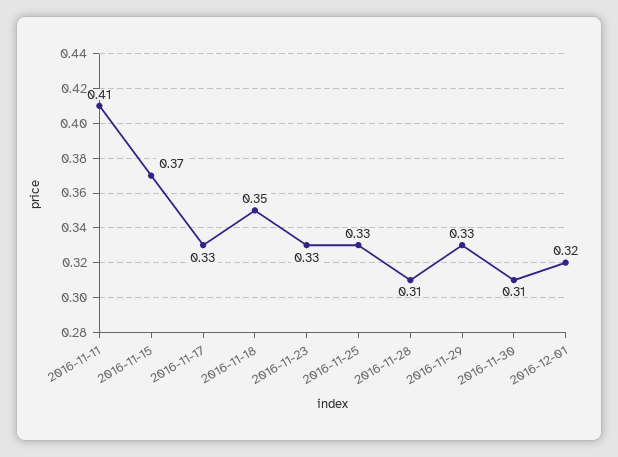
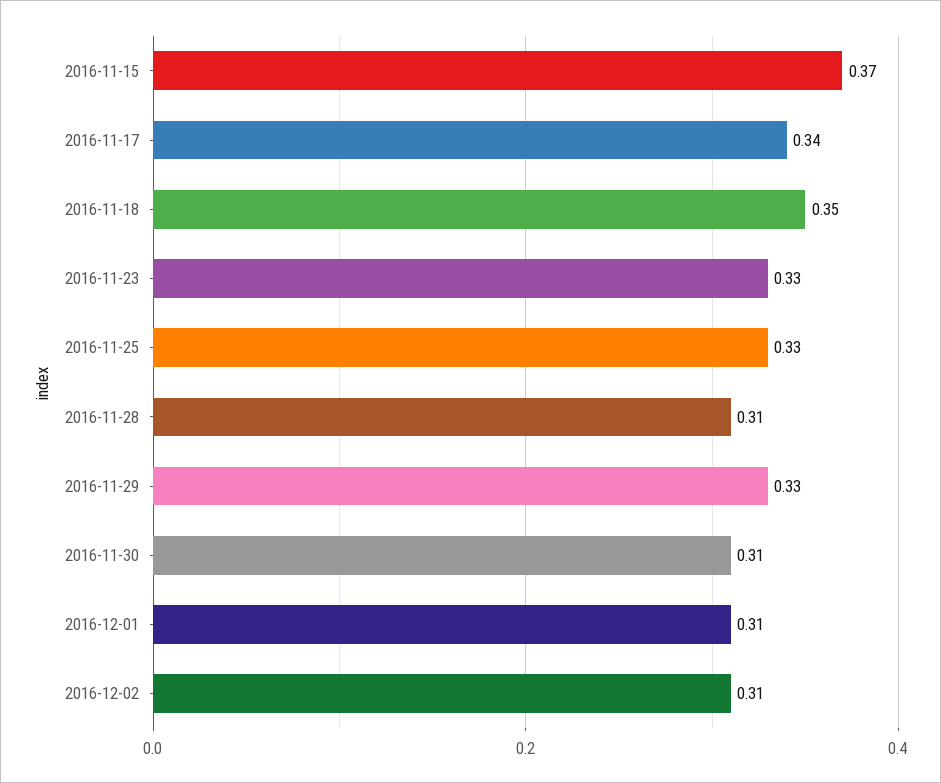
2016-11-11: 0.41 -> none
2016-11-17: 0.33 -> 0.34
2016-12-01: 0.32 -> 0.31
2016-12-02: none -> 0.31

